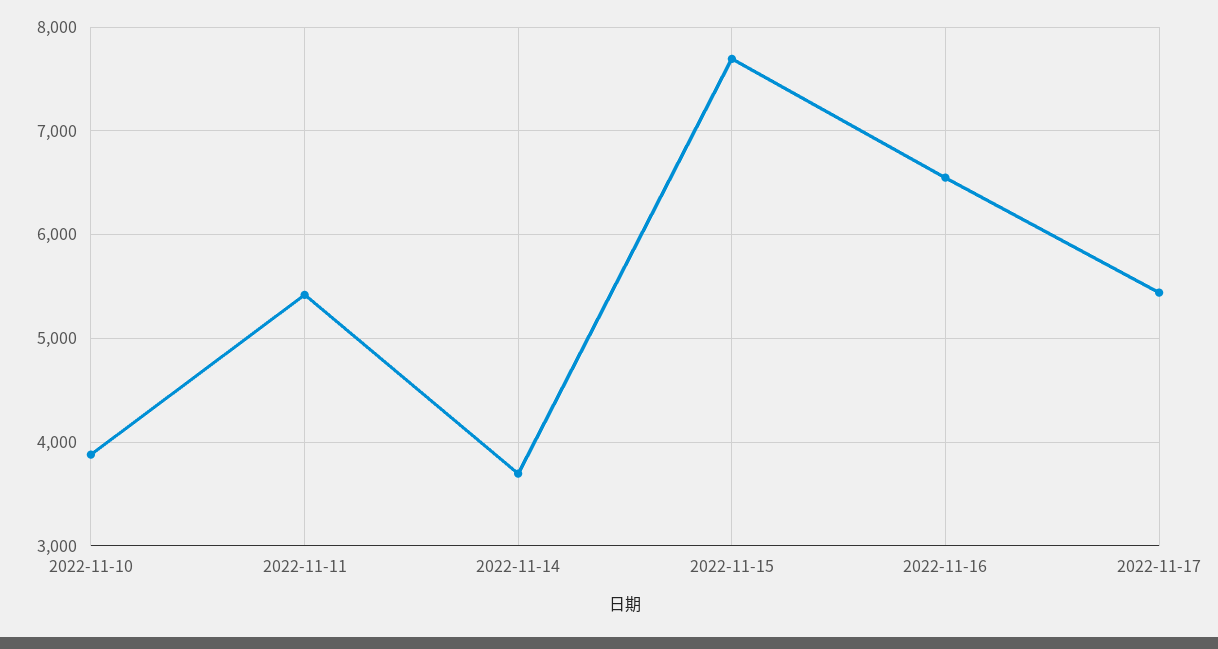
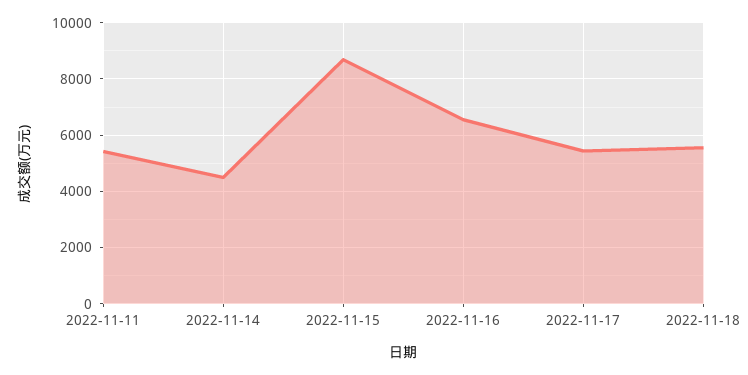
2022-11-10: 3900 -> none
2022-11-14: 3700 -> 4500
2022-11-15: 7700 -> 8750
2022-11-18: none -> 5500

